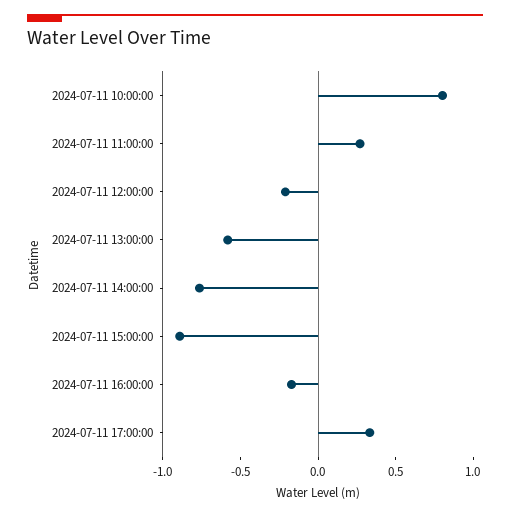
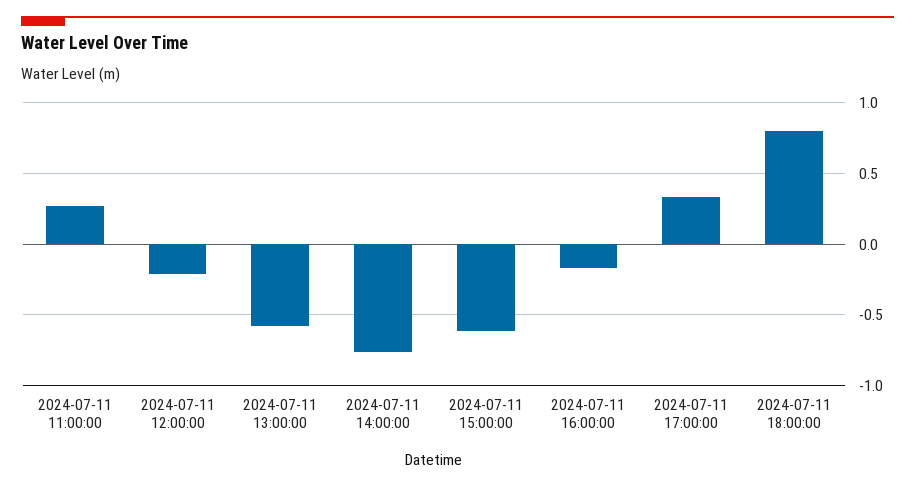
2024-07-11 10:00:00: 0.8 -> none
2024-07-11 15:00:00: -0.9 -> -0.6
2024-07-11 18:00:00: none -> 0.8

